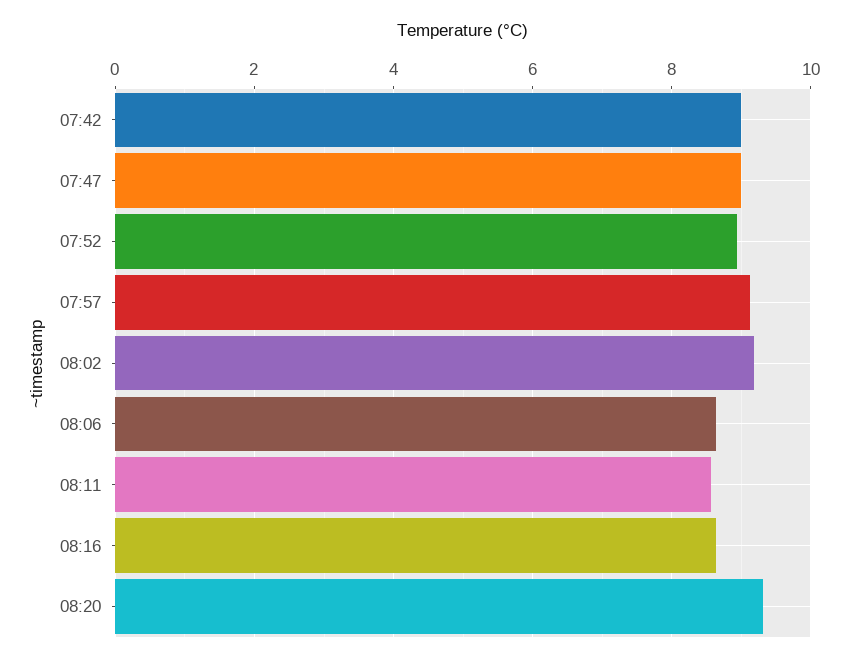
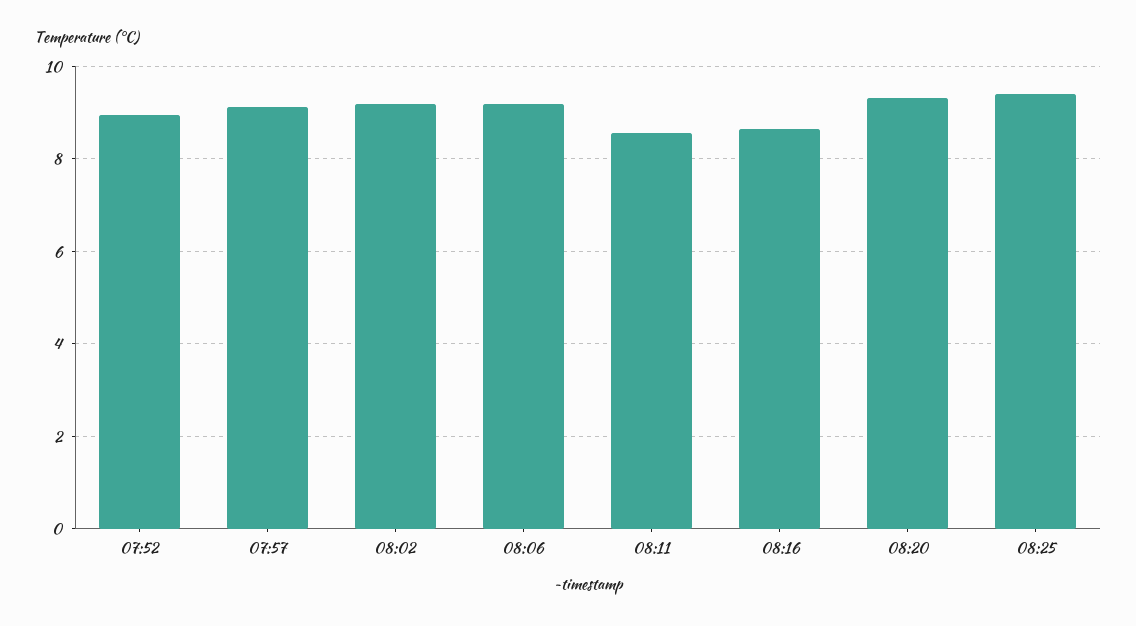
07:42: 9 -> none
07:47: 9 -> none
08:06: 8.6 -> 9.2
08:25: none -> 9.4

